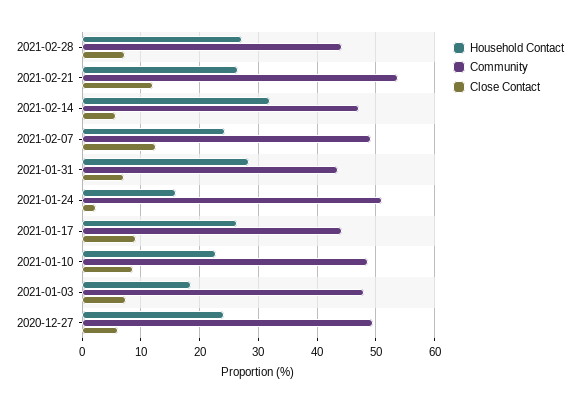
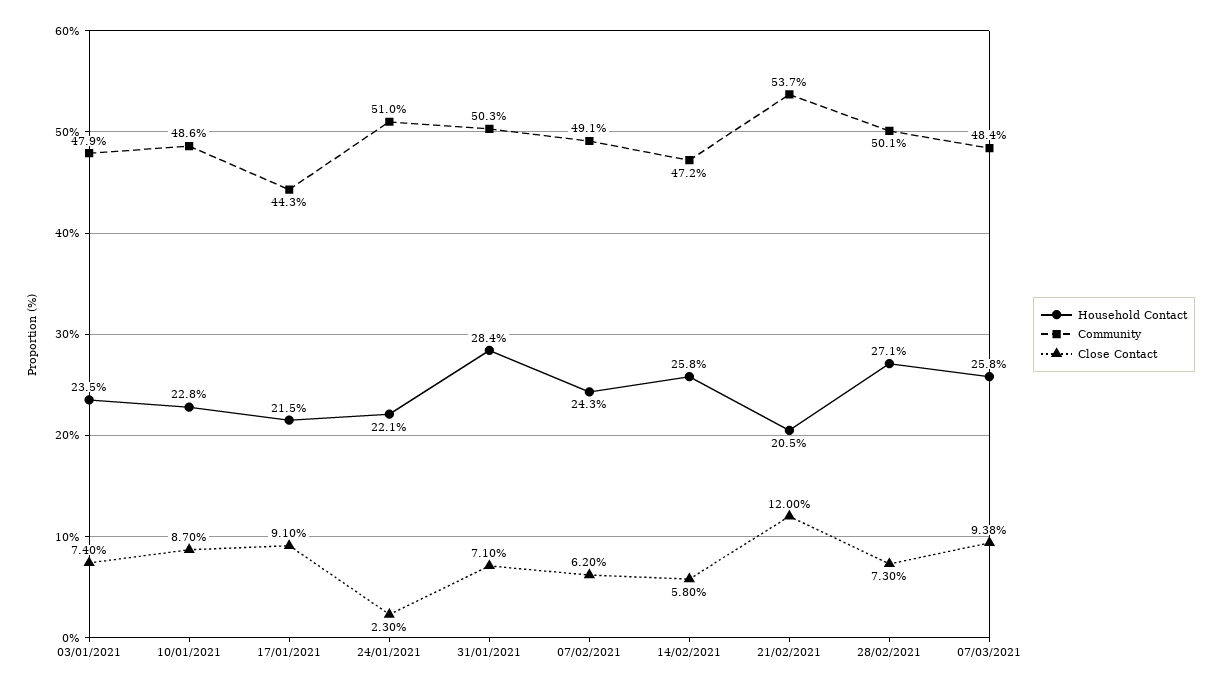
Community, 2021-02-28: 44 -> 50.1
Household Contact, 2021-02-21: 26 -> 20.5
Household Contact, 2021-02-14: 32 -> 25.8
Close Contact, 2021-02-07: 12 -> 6.2
Community, 2021-01-31: 44 -> 50.3
Household Contact, 2021-01-24: 16 -> 22.1
Household Contact, 2021-01-17: 26 -> 21.5
Household Contact, 2021-01-03: 18 -> 23.5
Household Contact, 2020-12-27: 24 -> none
Community, 2020-12-27: 50 -> none
Close Contact, 2020-12-27: 6 -> none
Household Contact, 07/03/2021: none -> 25.8
Community, 07/03/2021: none -> 48.4
Close Contact, 07/03/2021: none -> 9.38

